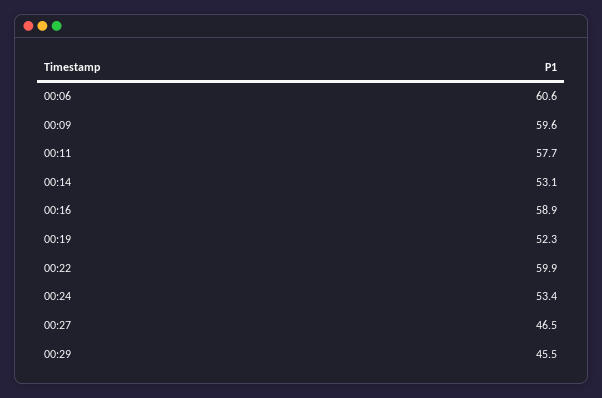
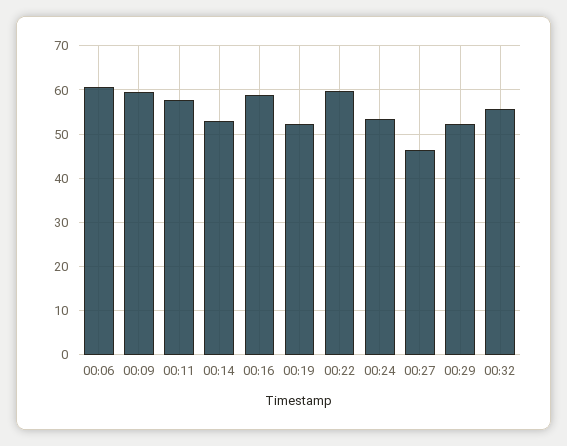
00:29: 45.5 -> 52
00:32: none -> 56

